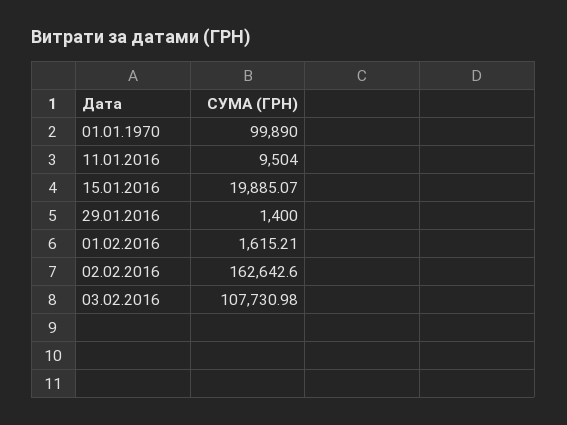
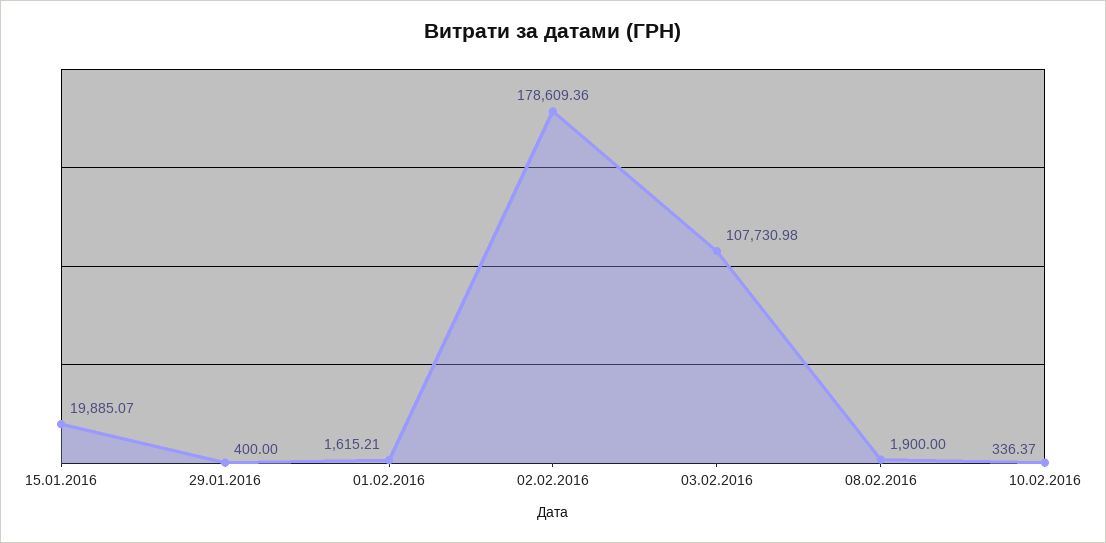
01.01.1970: 99890 -> none
11.01.2016: 9504 -> none
29.01.2016: 1400 -> 400
02.02.2016: 162642.6 -> 178609.36
08.02.2016: none -> 1900
10.02.2016: none -> 336.37

